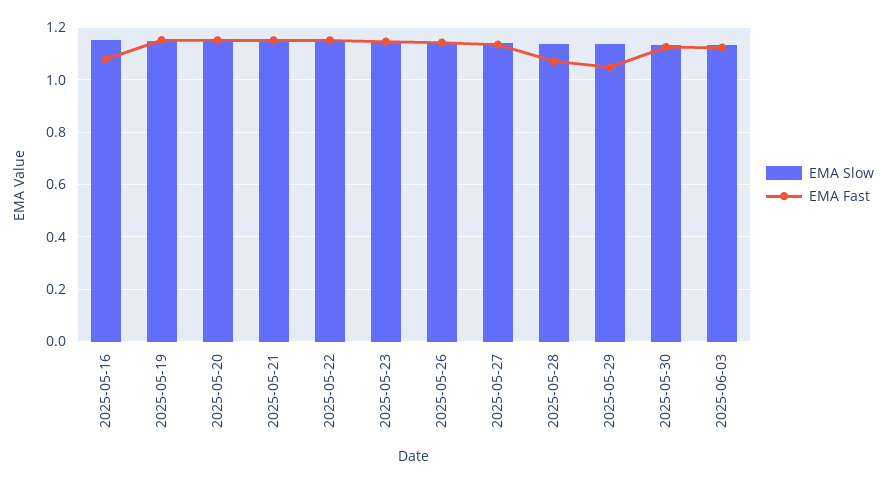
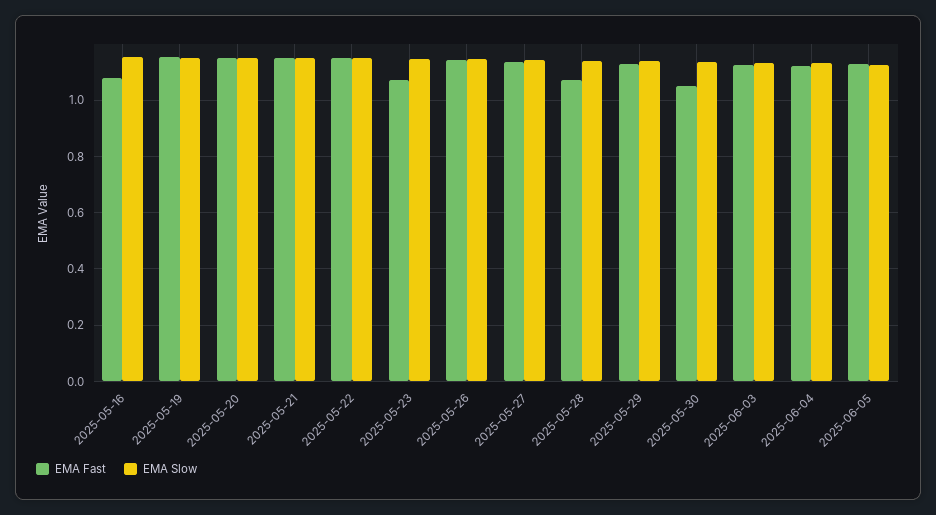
EMA Fast, 2025-05-23: 1.15 -> 1.075
EMA Fast, 2025-05-29: 1.05 -> 1.125
EMA Fast, 2025-05-30: 1.125 -> 1.05
EMA Fast, 2025-06-04: none -> 1.125
EMA Slow, 2025-06-04: none -> 1.125
EMA Fast, 2025-06-05: none -> 1.125
EMA Slow, 2025-06-05: none -> 1.125

